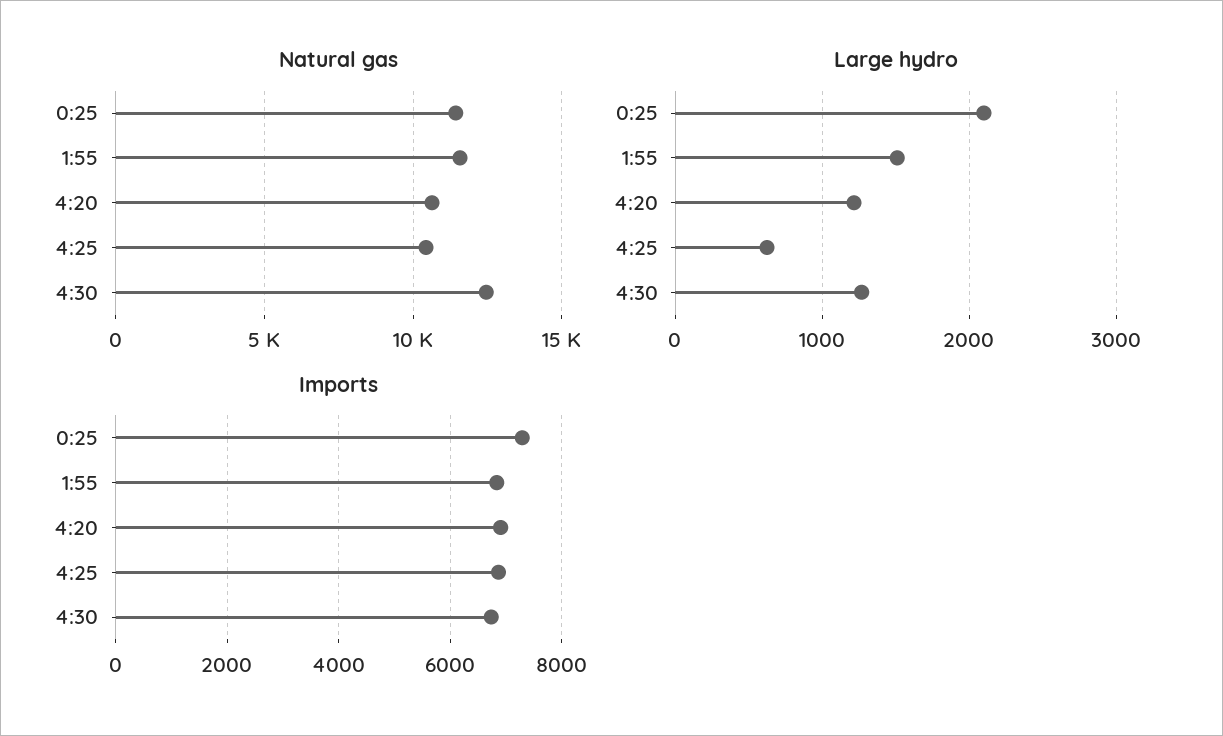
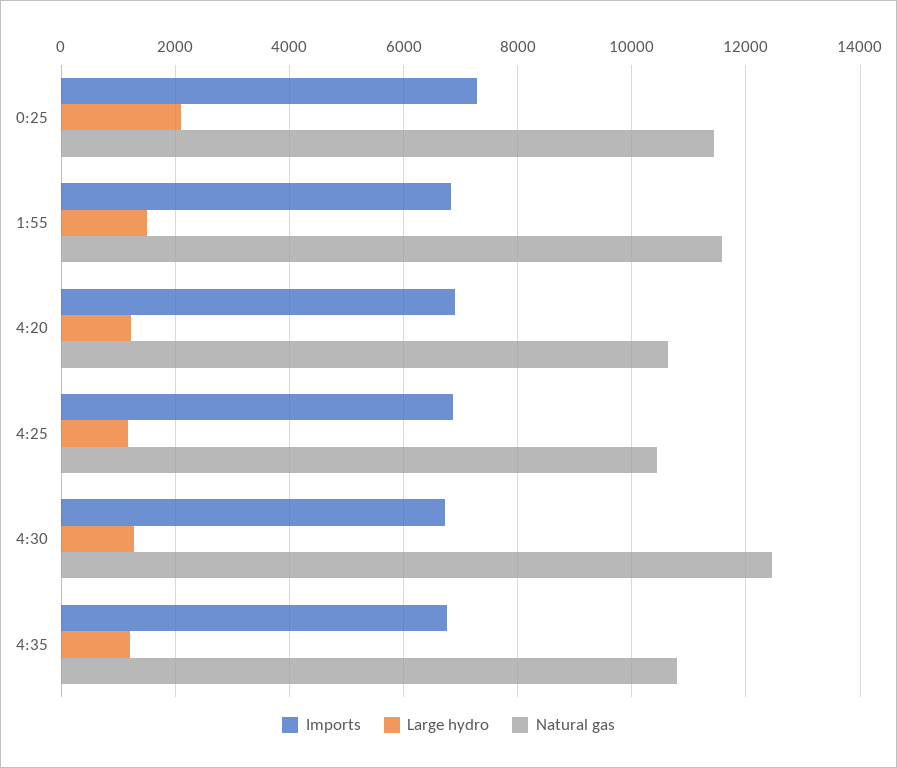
Large hydro, 4:25: 600 -> 1200
Imports, 4:35: none -> 6800
Large hydro, 4:35: none -> 1200
Natural gas, 4:35: none -> 10800

